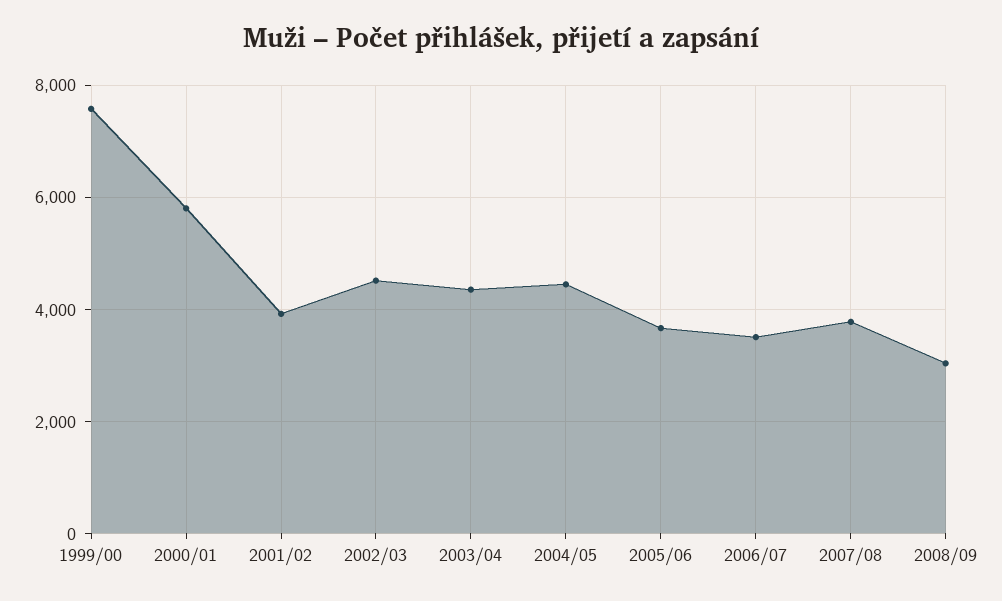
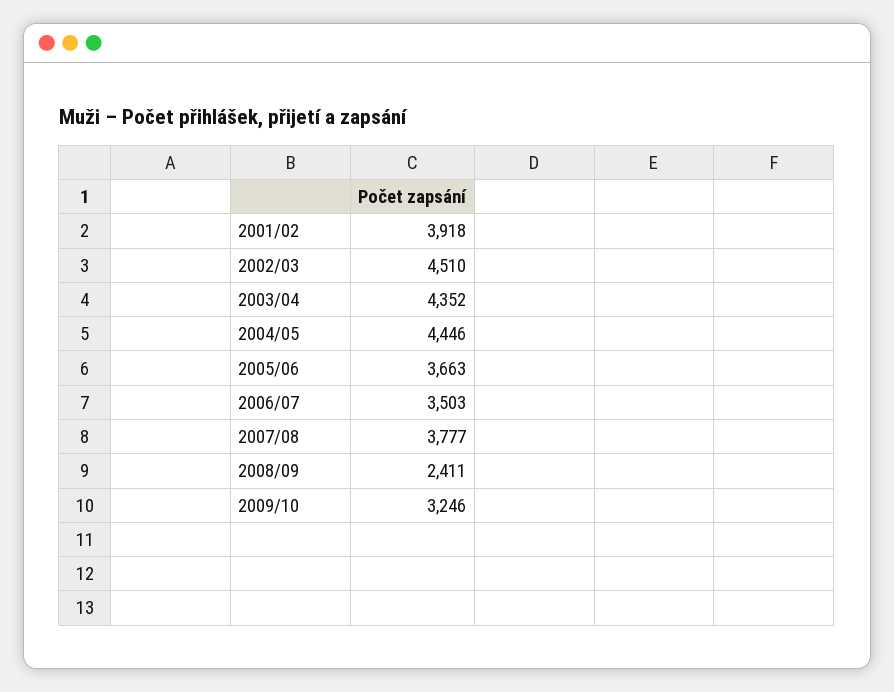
1999/00: 7600 -> none
2000/01: 5800 -> none
2008/09: 3000 -> 2411
2009/10: none -> 3246

